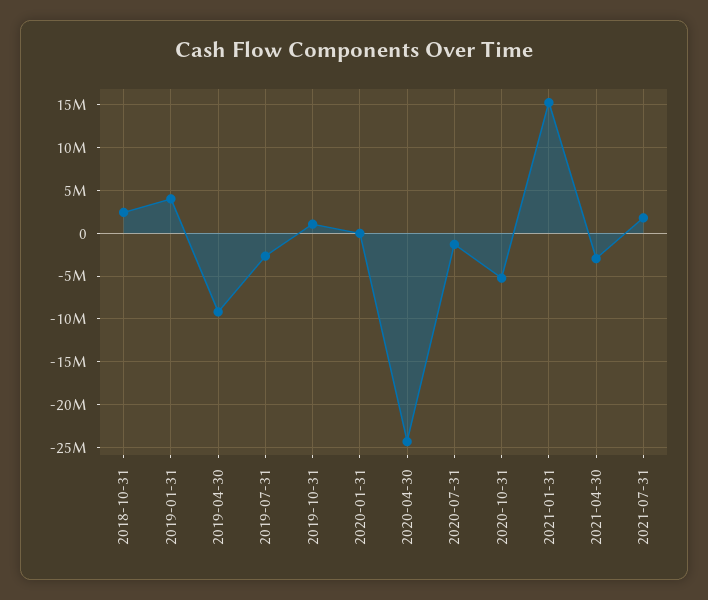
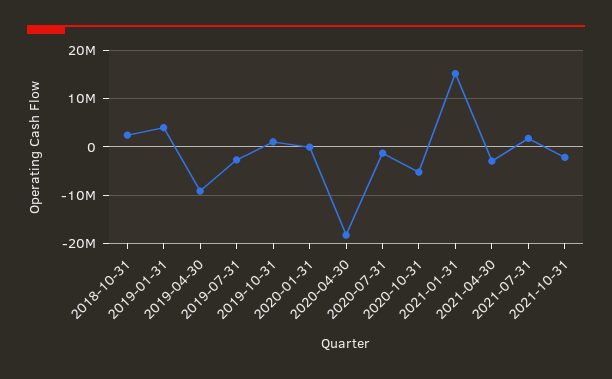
2020-04-30: -24000000 -> -18000000
2021-10-31: none -> -2000000

